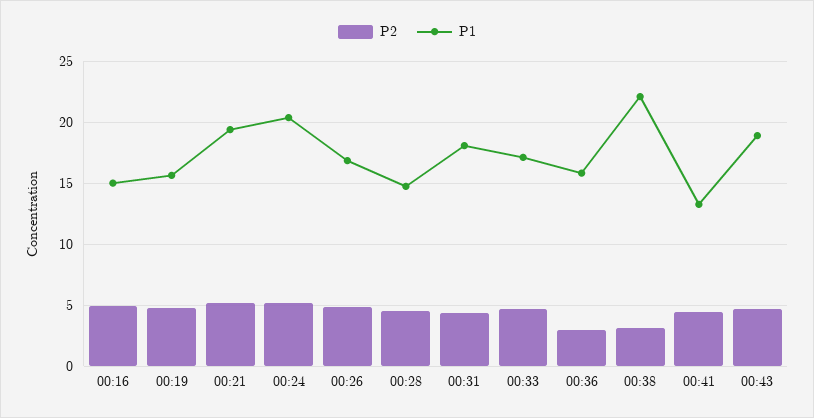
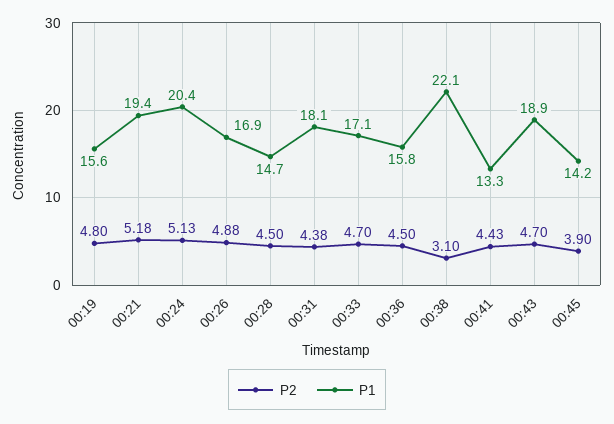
P2, 00:16: 5 -> none
P1, 00:16: 15 -> none
P2, 00:36: 3 -> 4.5
P2, 00:45: none -> 3.9
P1, 00:45: none -> 14.2

